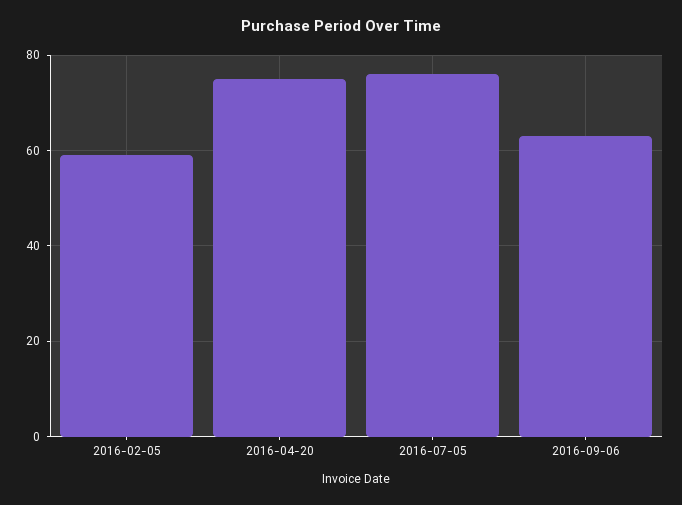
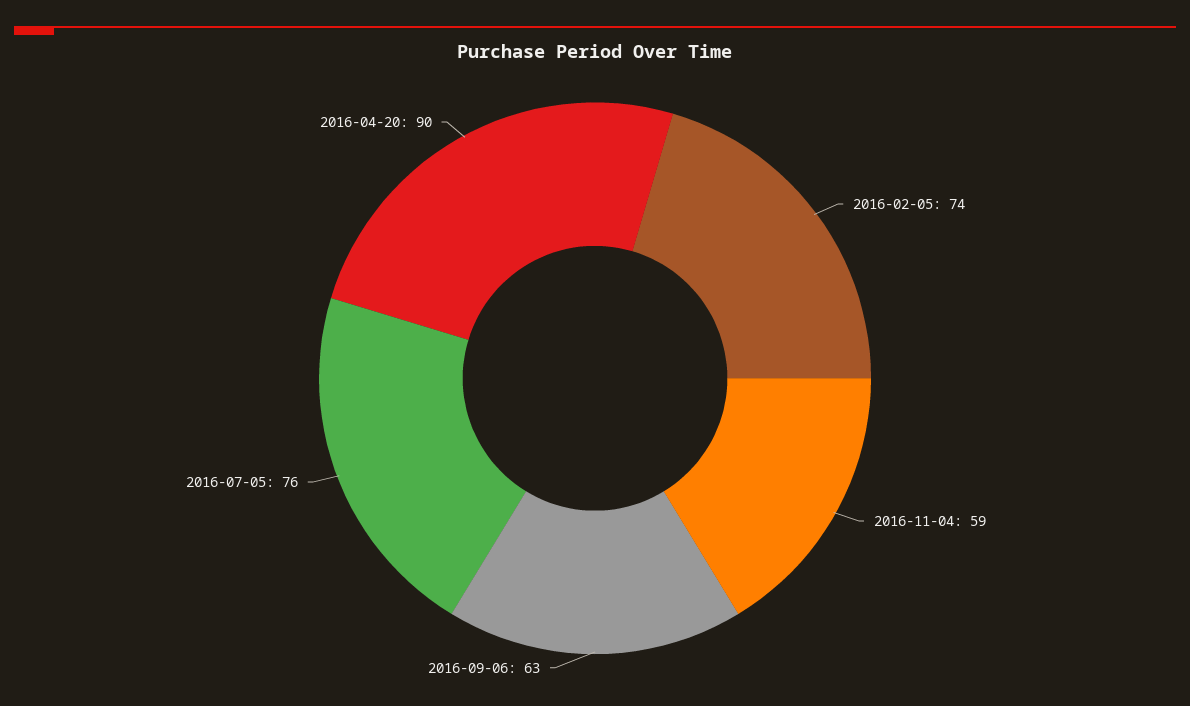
2016-02-05: 60 -> 74
2016-04-20: 75 -> 90
2016-11-04: none -> 59

